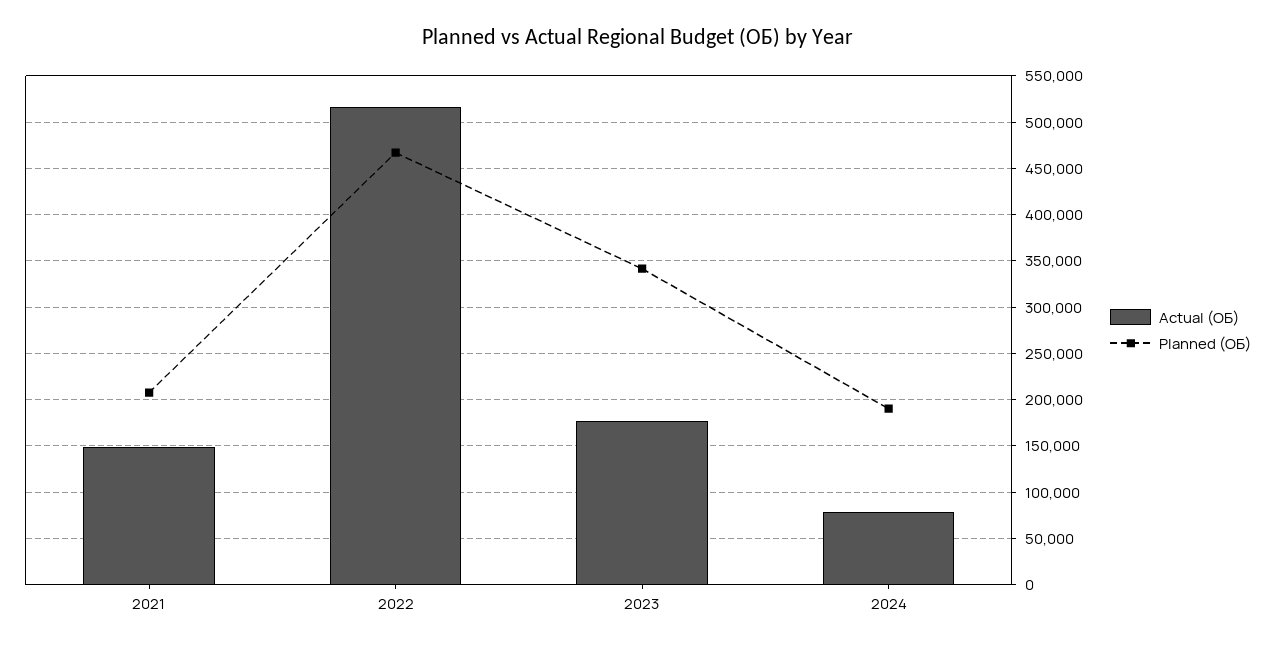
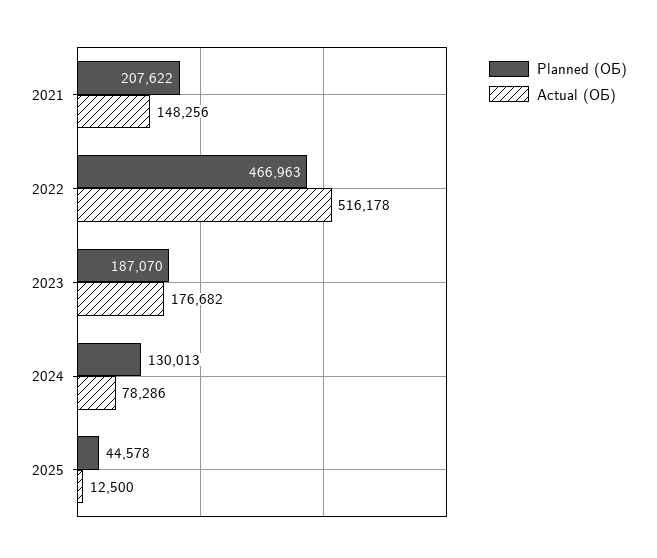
Planned (ОБ), 2023: 340000 -> 187070
Planned (ОБ), 2024: 190000 -> 130013
Planned (ОБ), 2025: none -> 44578
Actual (ОБ), 2025: none -> 12500

